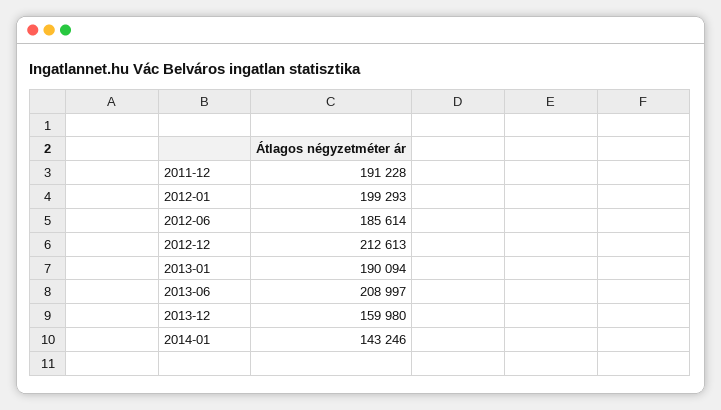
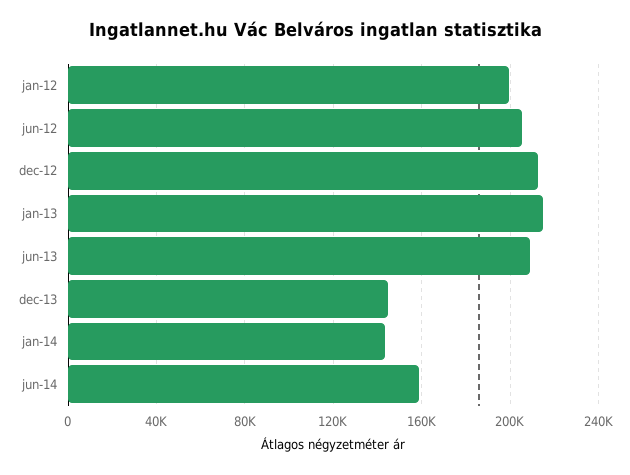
2011-12: 191228 -> none
2012-06: 185614 -> 205000
2013-01: 190094 -> 215000
2013-12: 159980 -> 145000
jun-14: none -> 160000

